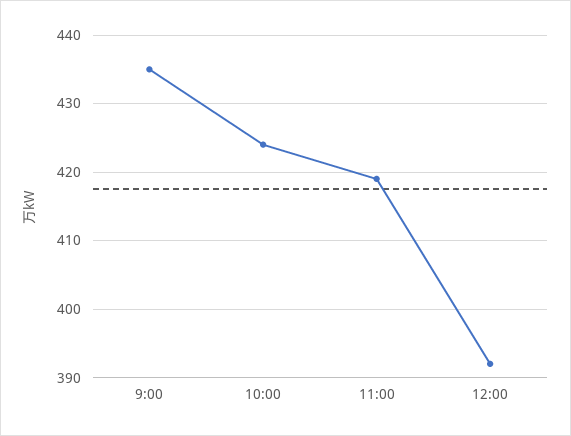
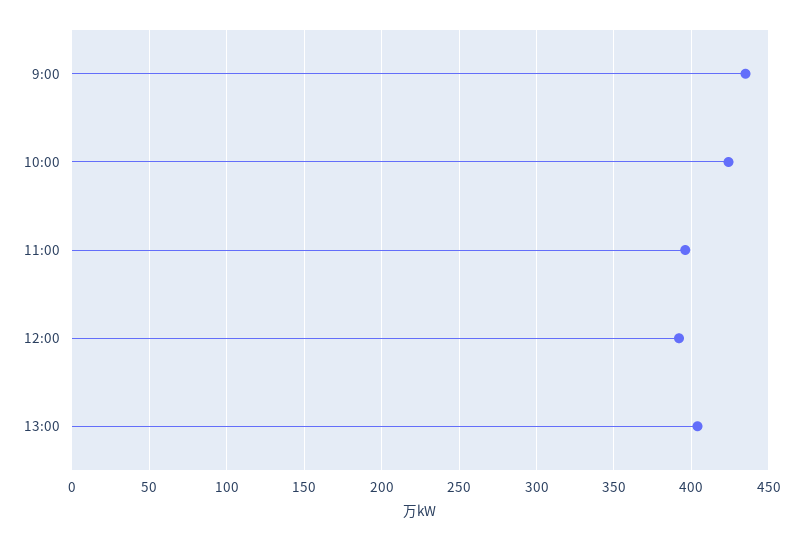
11:00: 419 -> 395
13:00: none -> 405

